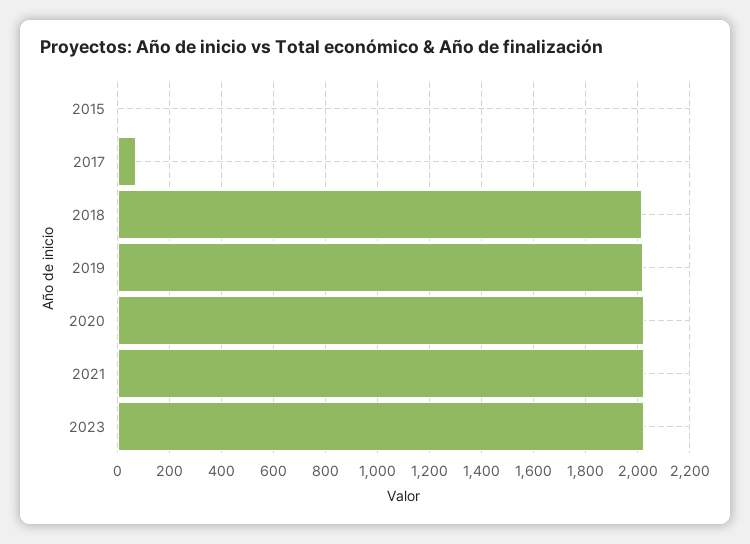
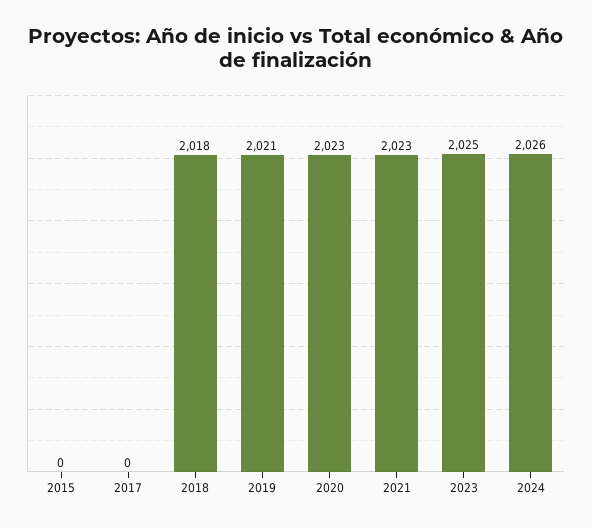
2017: 75 -> 0
2024: none -> 2026

